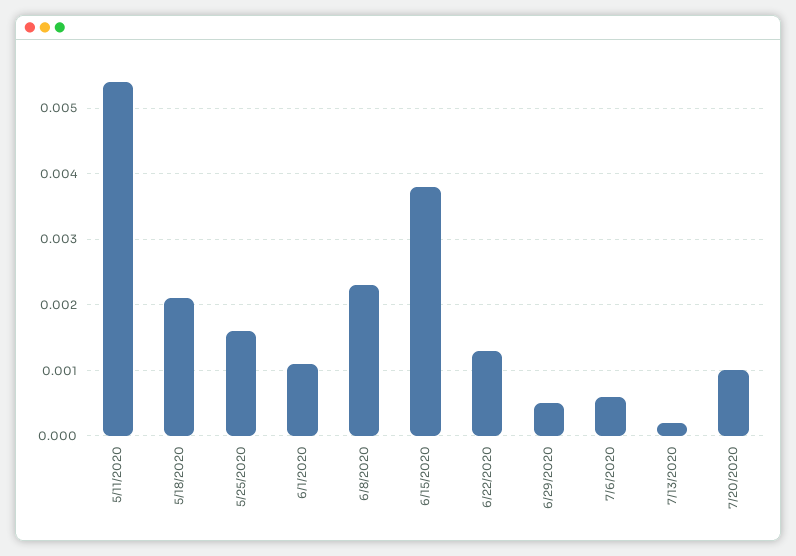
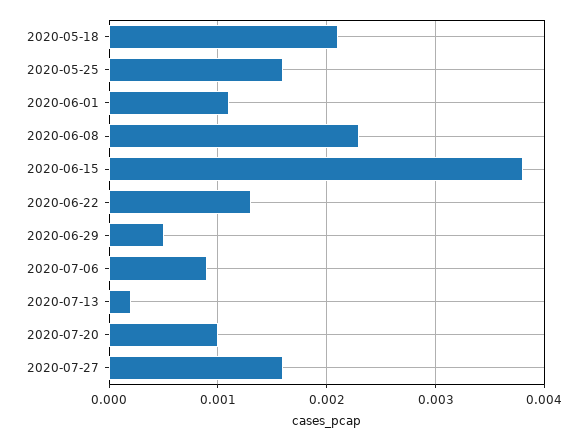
5/11/2020: 0.0054 -> none
7/6/2020: 0.0006 -> 0.0009
2020-07-27: none -> 0.0016

